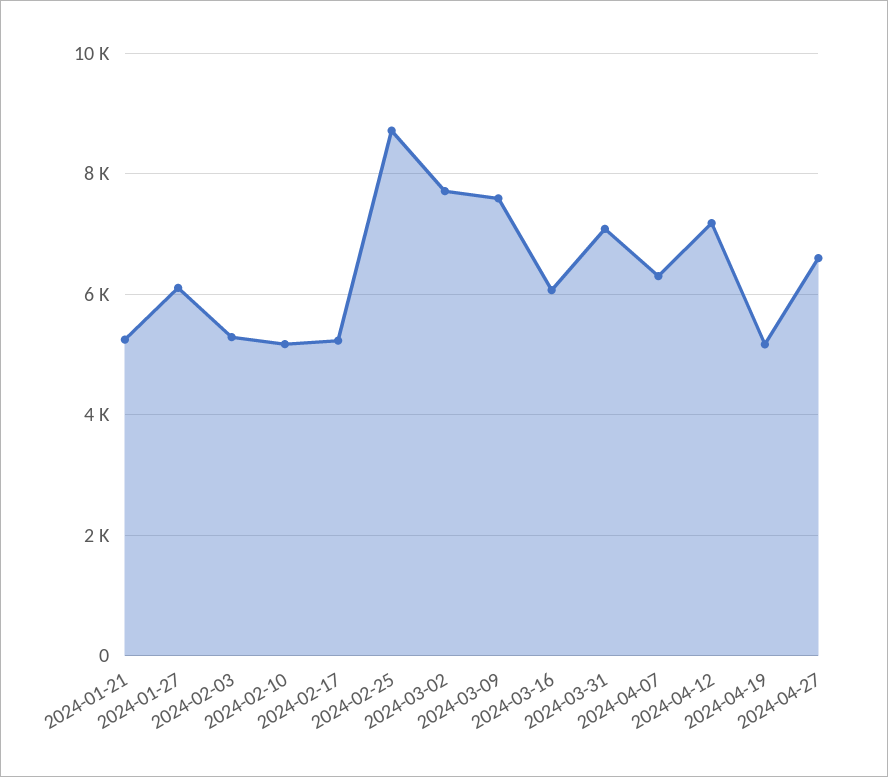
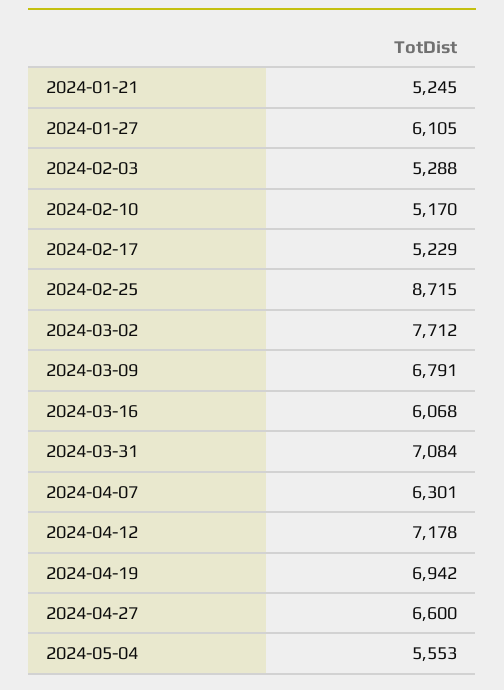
2024-03-09: 7600 -> 6791
2024-04-19: 5200 -> 6942
2024-05-04: none -> 5553

